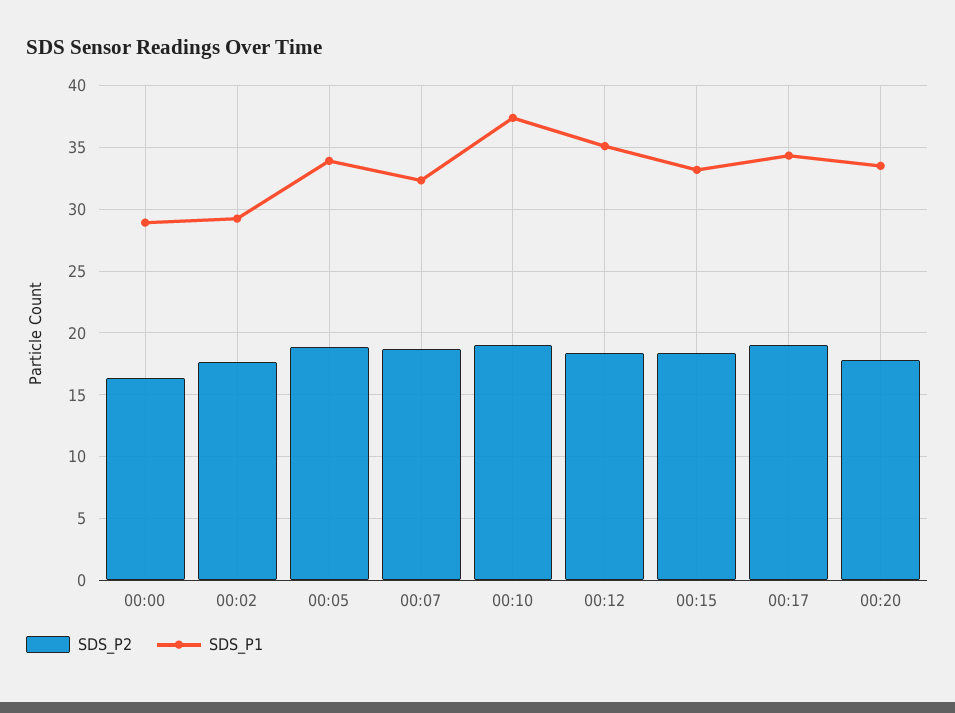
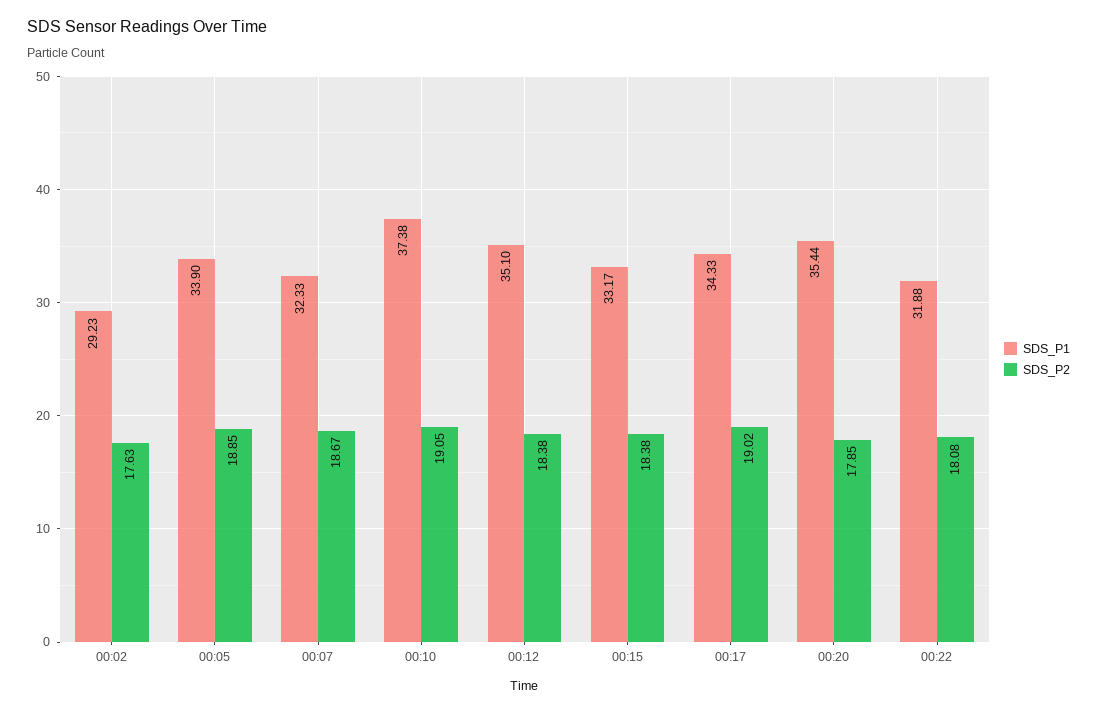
SDS_P2, 00:00: 16.5 -> none
SDS_P1, 00:00: 29 -> none
SDS_P1, 00:20: 33.5 -> 35.44
SDS_P1, 00:22: none -> 31.88
SDS_P2, 00:22: none -> 18.08

